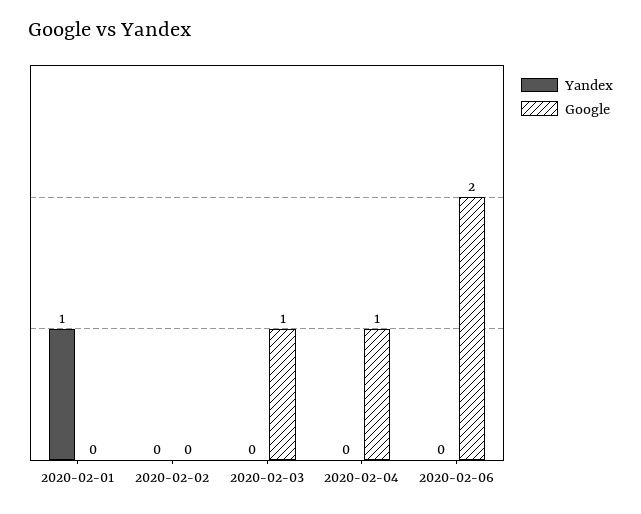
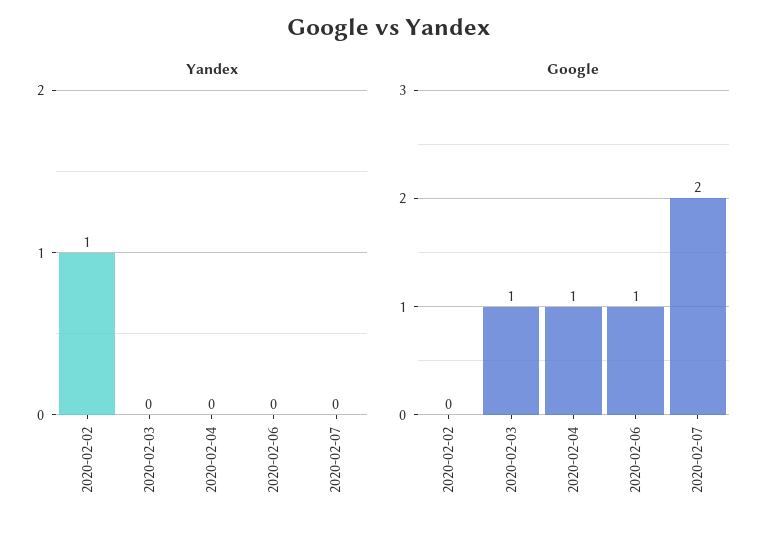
Yandex, 2020-02-01: 1 -> none
Google, 2020-02-01: 0 -> none
Yandex, 2020-02-02: 0 -> 1
Google, 2020-02-06: 2 -> 1
Yandex, 2020-02-07: none -> 0
Google, 2020-02-07: none -> 2

